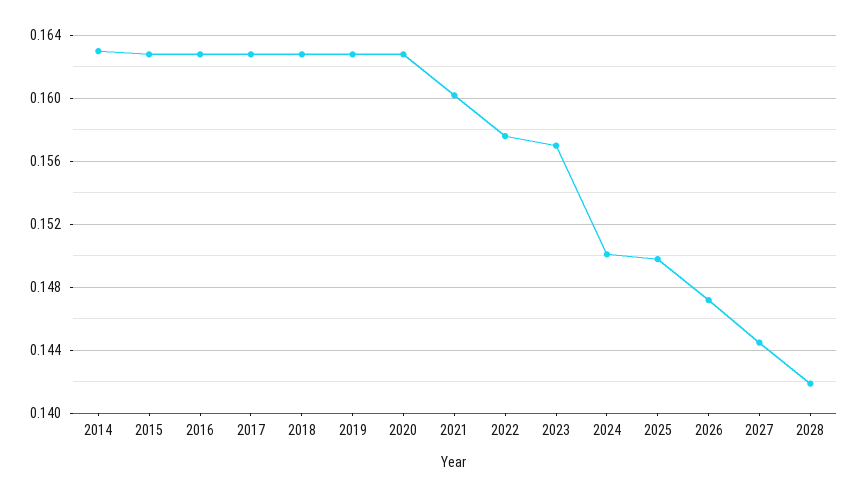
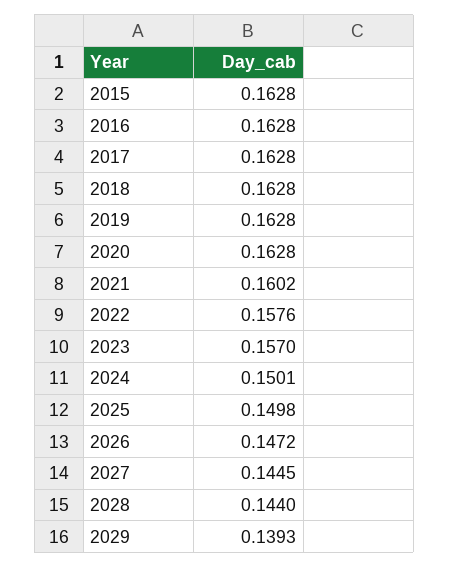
2014: 0.163 -> none
2028: 0.142 -> 0.144
2029: none -> 0.1393

